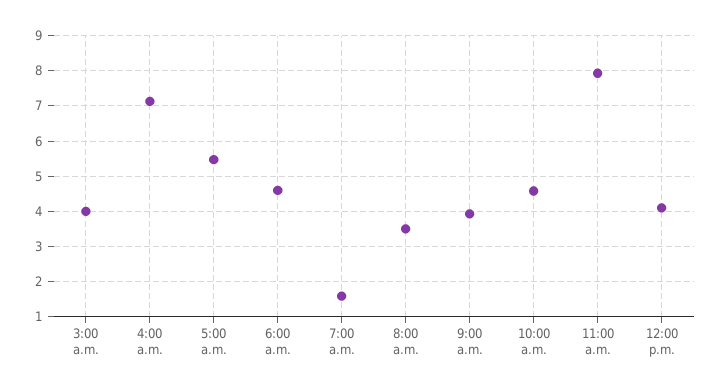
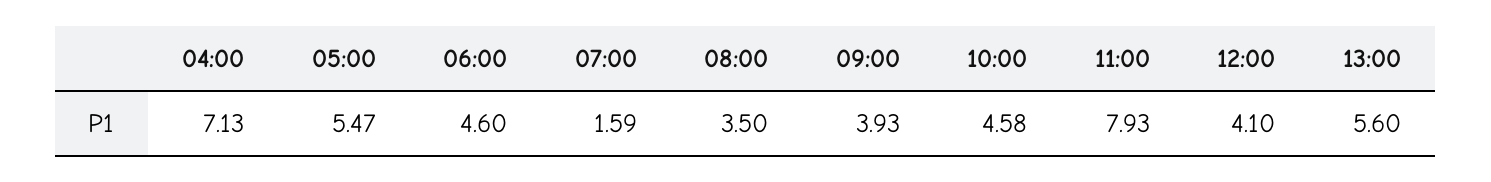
3:00 a.m.: 4 -> none
13:00: none -> 5.6

